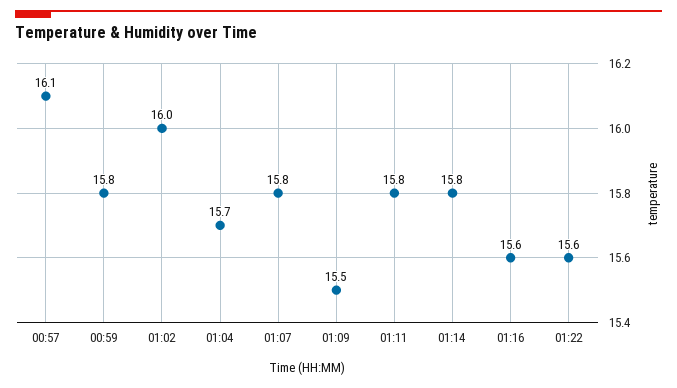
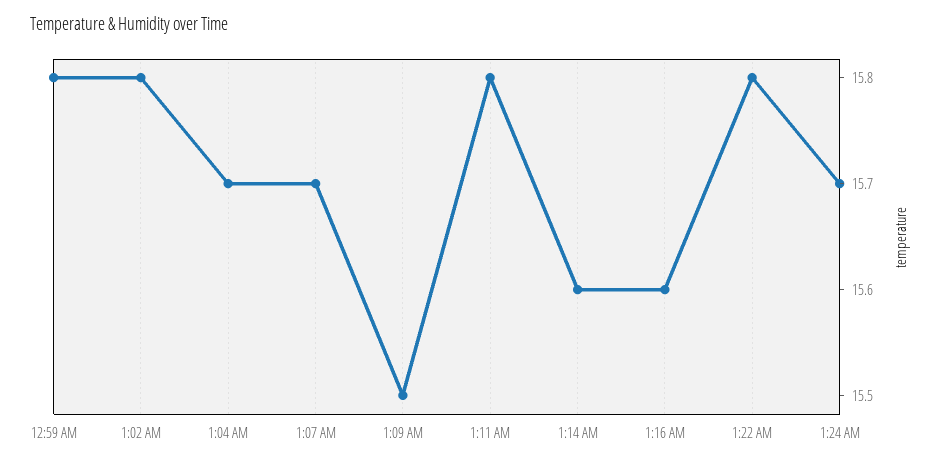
00:57: 16.1 -> none
01:02: 16 -> 15.8
01:07: 15.8 -> 15.7
01:14: 15.8 -> 15.6
01:22: 15.6 -> 15.8
1:24 AM: none -> 15.7

